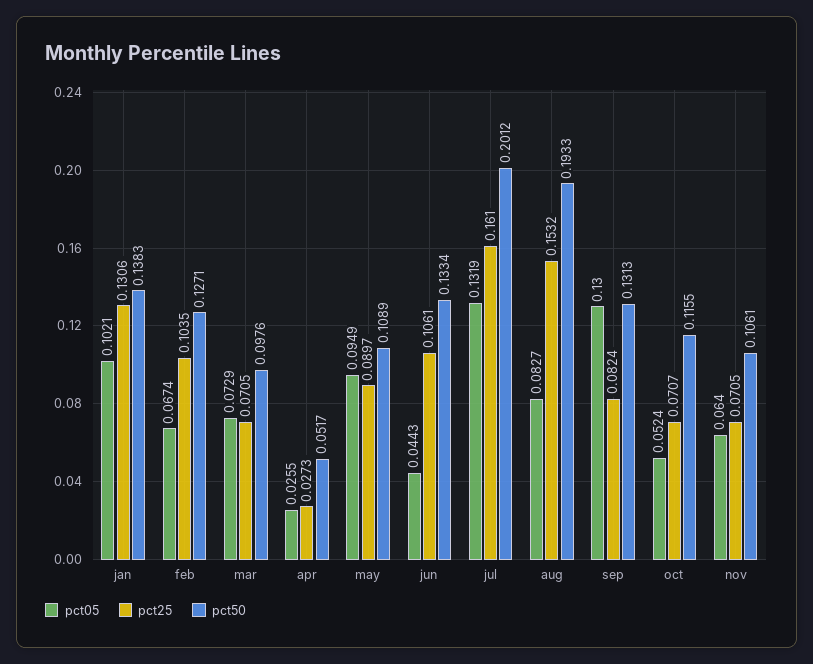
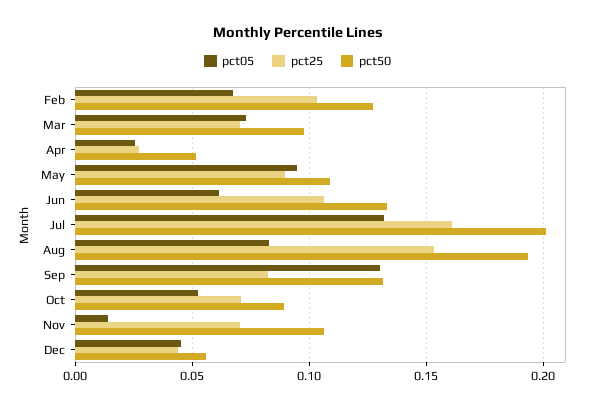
pct05, jan: 0.1021 -> none
pct25, jan: 0.1306 -> none
pct50, jan: 0.1383 -> none
pct05, jun: 0.0443 -> 0.06
pct50, oct: 0.1155 -> 0.09
pct05, nov: 0.064 -> 0.015
pct05, Dec: none -> 0.045
pct25, Dec: none -> 0.045
pct50, Dec: none -> 0.055

